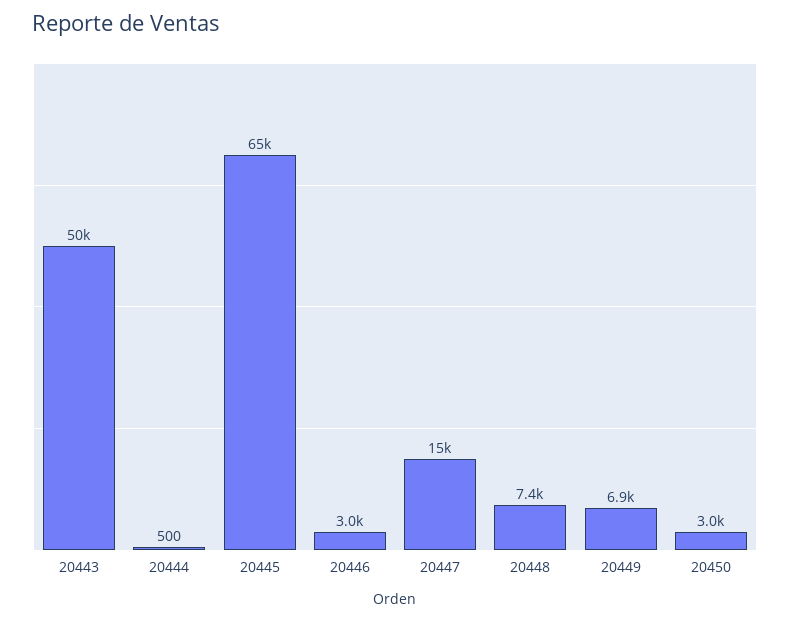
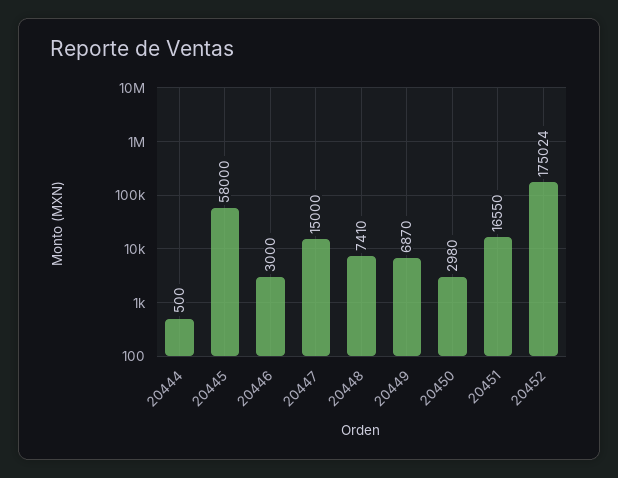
20443: 50000 -> none
20445: 65000 -> 58000
20451: none -> 16550
20452: none -> 175024

